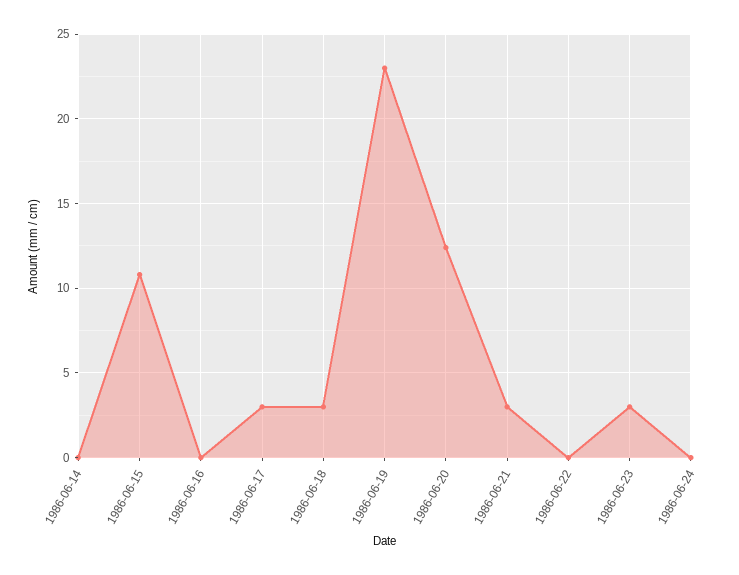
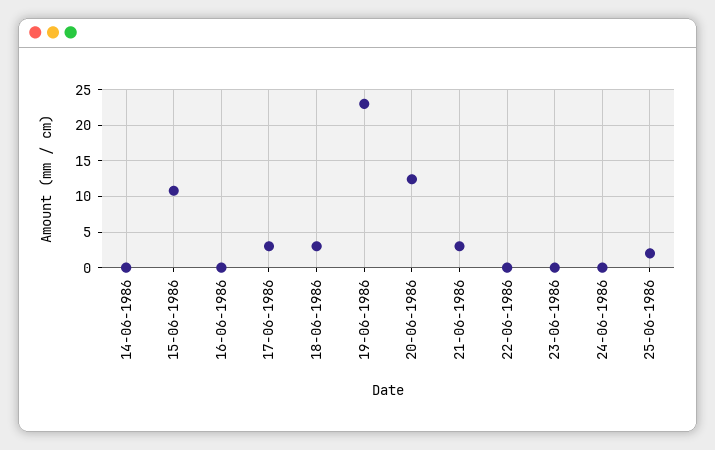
1986-06-23: 3 -> 0
25-06-1986: none -> 2

